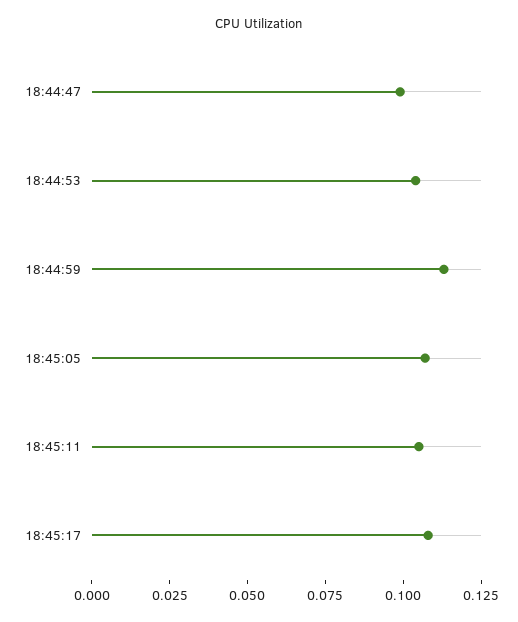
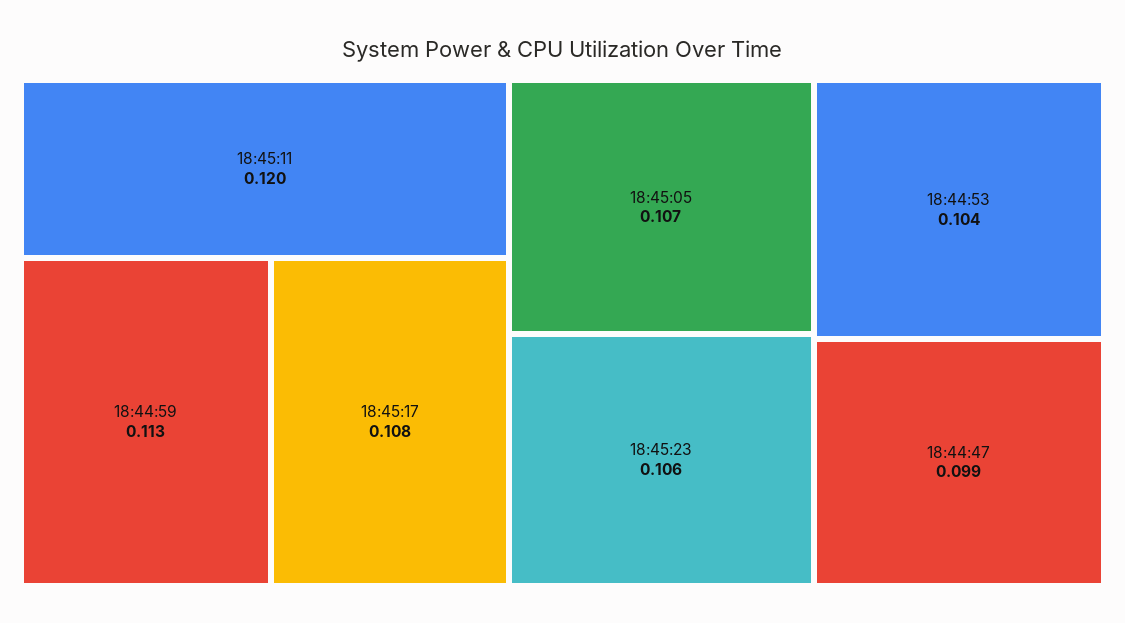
18:45:11: 0.105 -> 0.12
18:45:23: none -> 0.106

